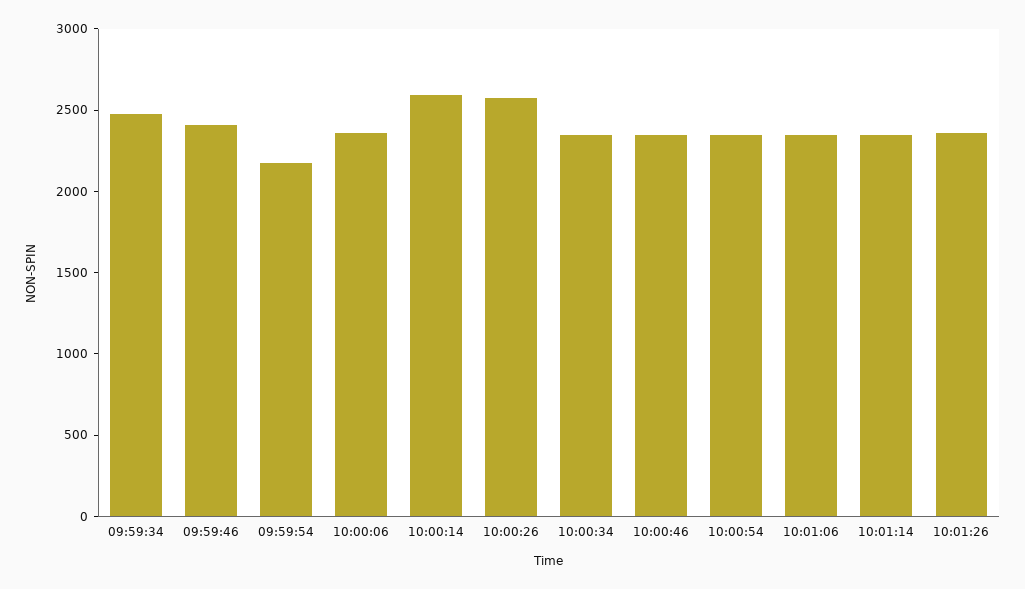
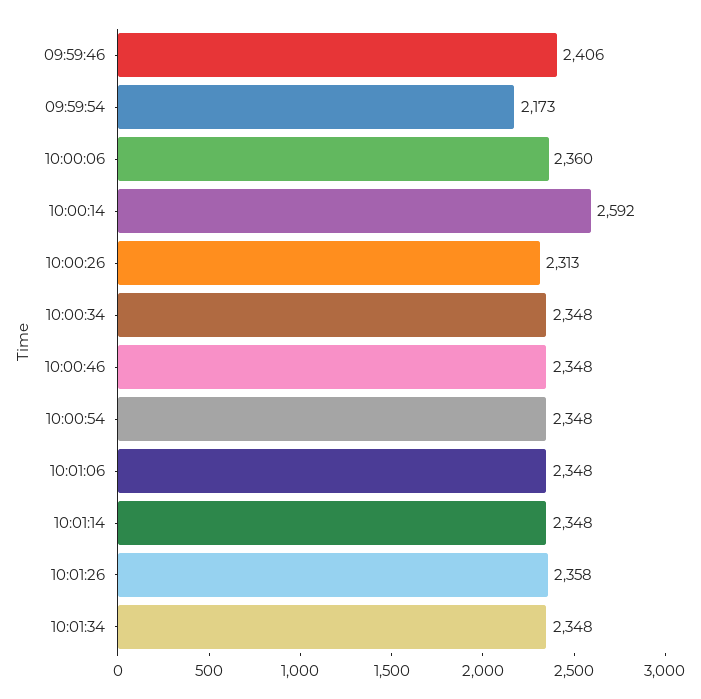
09:59:34: 2500 -> none
10:00:26: 2600 -> 2313
10:01:34: none -> 2348

